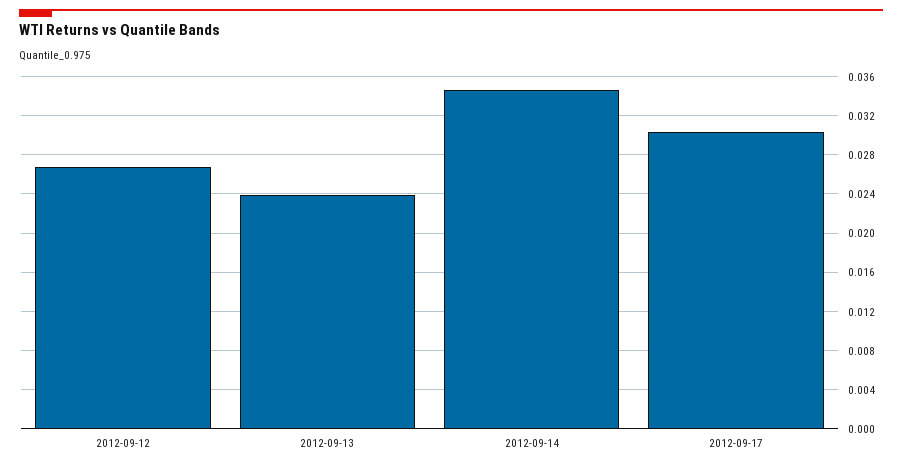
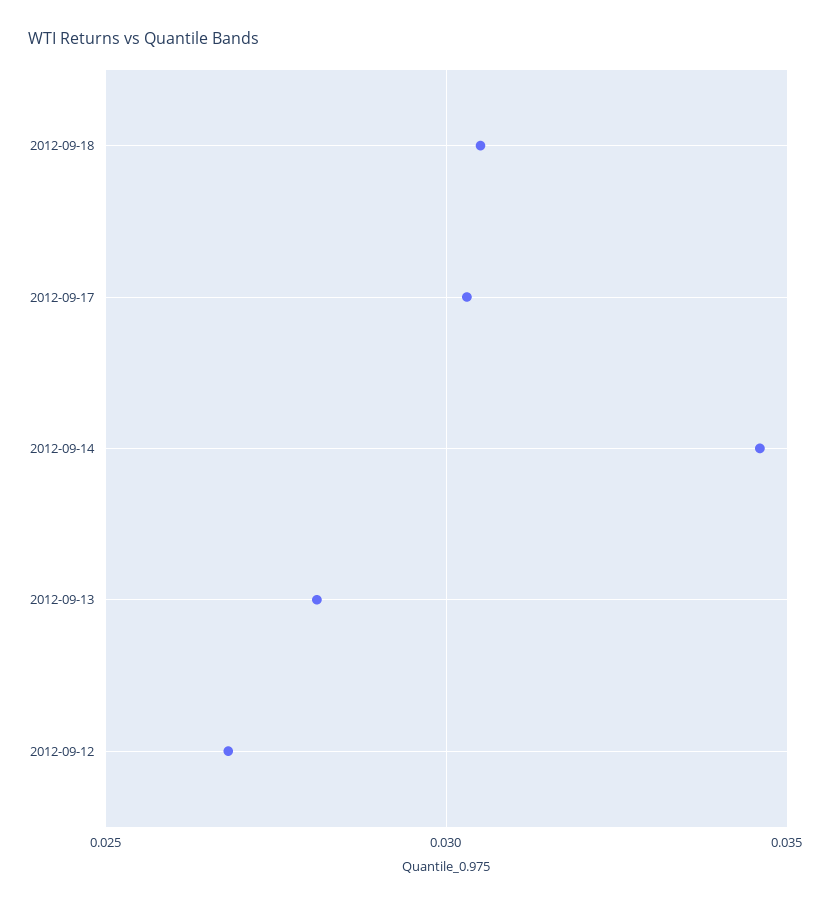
2012-09-13: 0.024 -> 0.028
2012-09-18: none -> 0.0305

